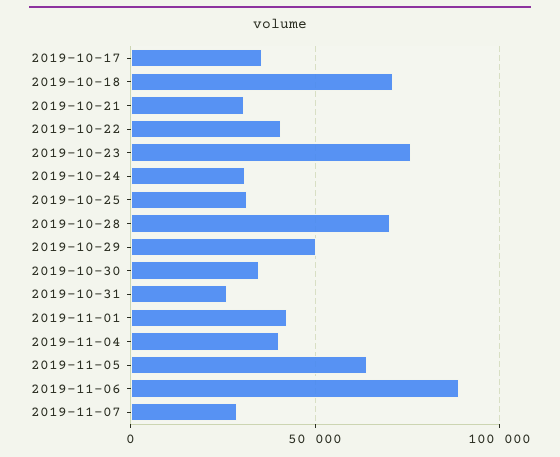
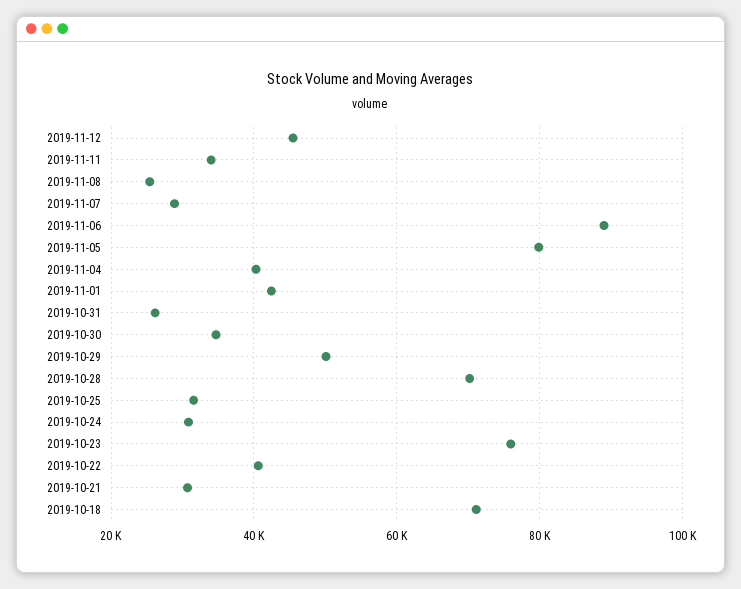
2019-10-17: 35000 -> none
2019-11-05: 65000 -> 80000
2019-11-12: none -> 46000
2019-11-11: none -> 34000
2019-11-08: none -> 26000

